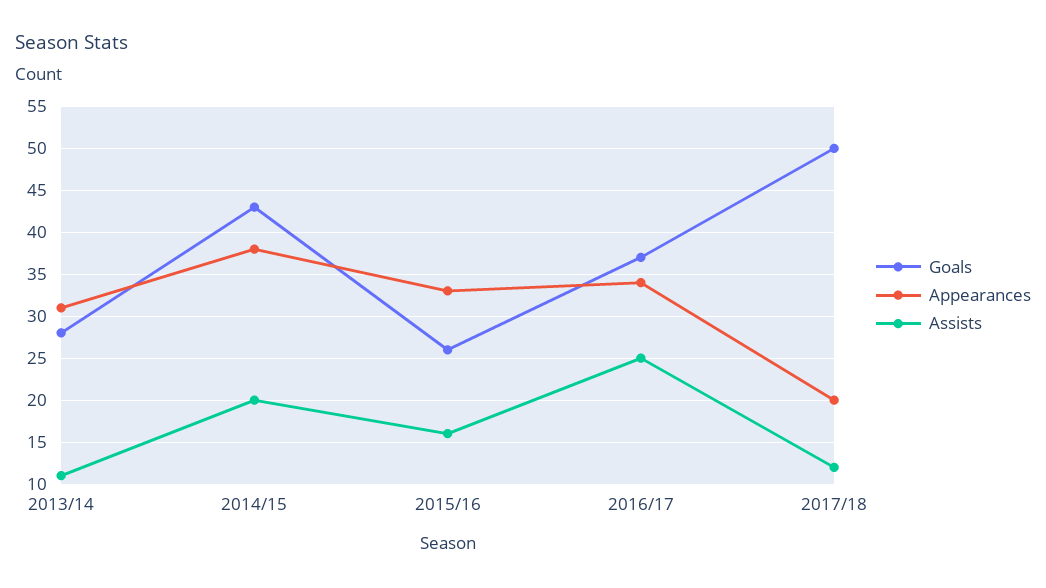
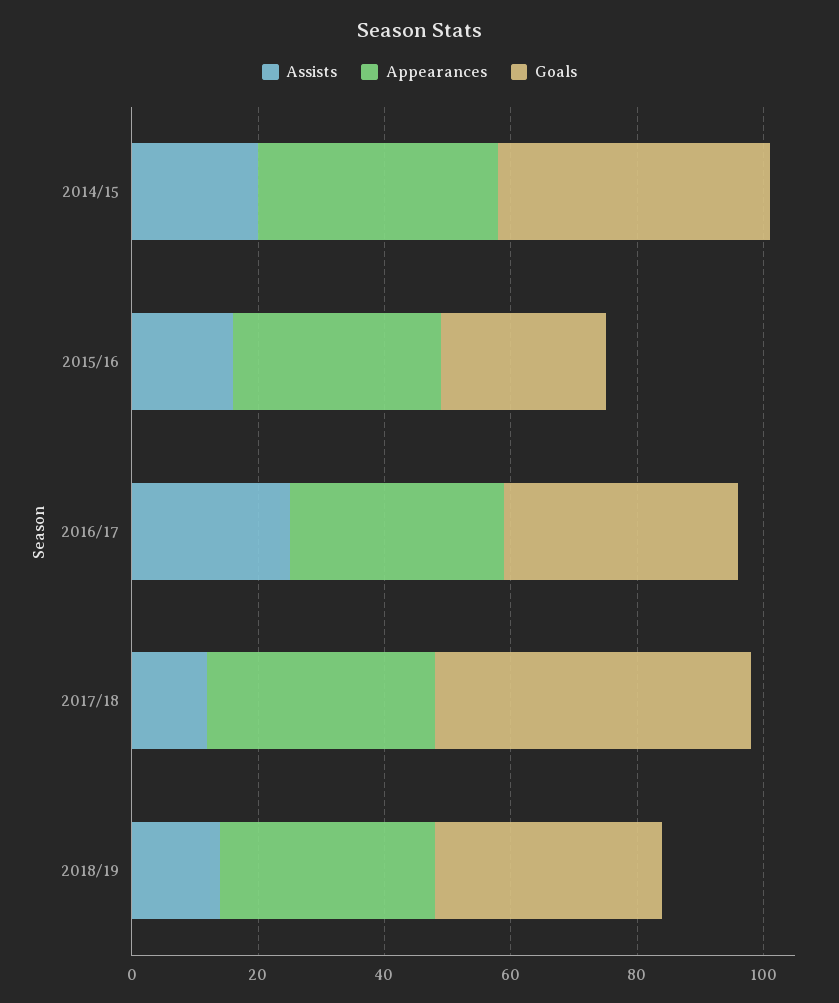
Goals, 2013/14: 28 -> none
Appearances, 2013/14: 31 -> none
Assists, 2013/14: 11 -> none
Appearances, 2017/18: 20 -> 35
Assists, 2018/19: none -> 15
Appearances, 2018/19: none -> 35
Goals, 2018/19: none -> 35

